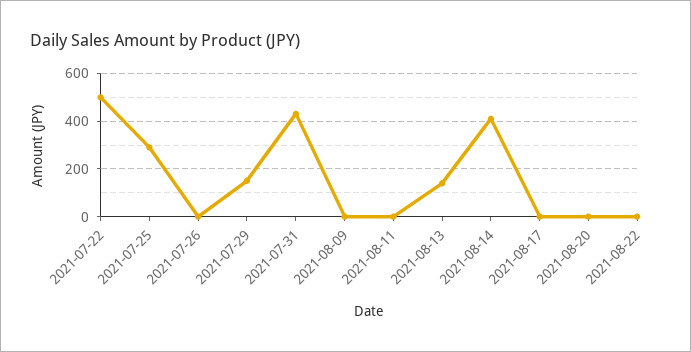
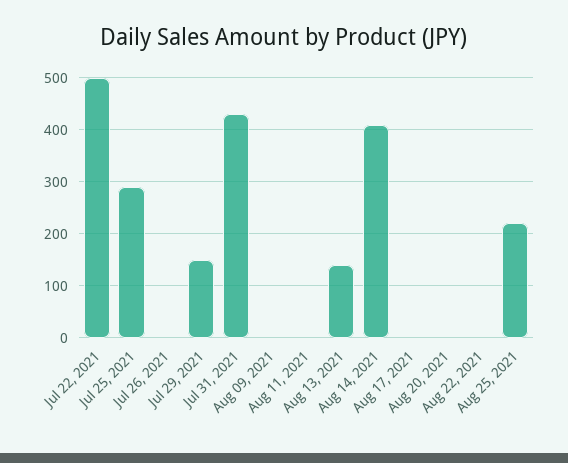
Aug 25, 2021: none -> 220

